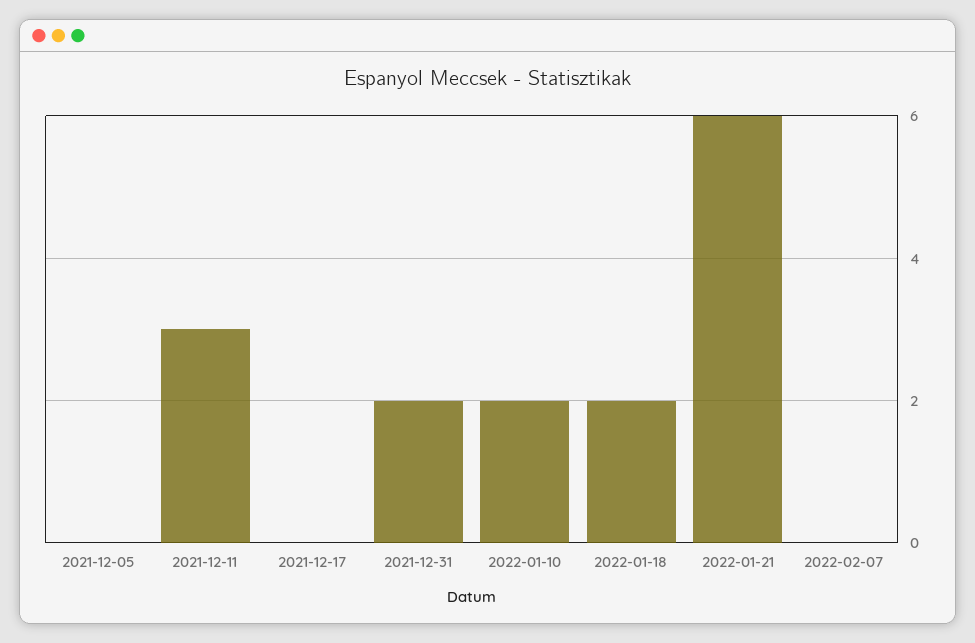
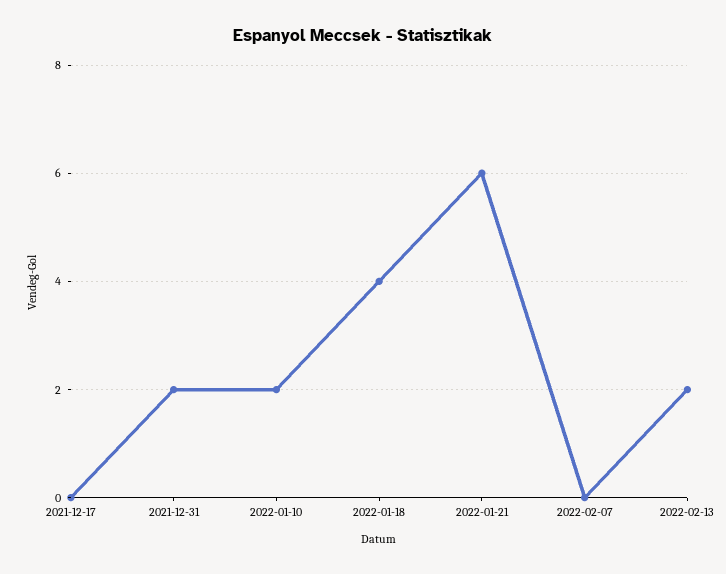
2021-12-05: 0 -> none
2021-12-11: 3 -> none
2022-01-18: 2 -> 4
2022-02-13: none -> 2

